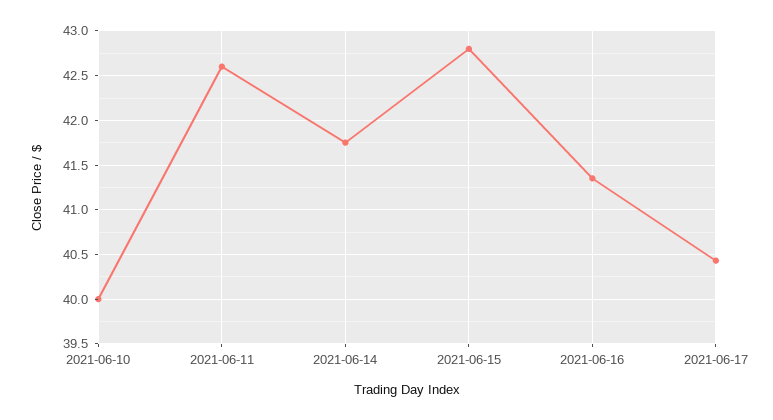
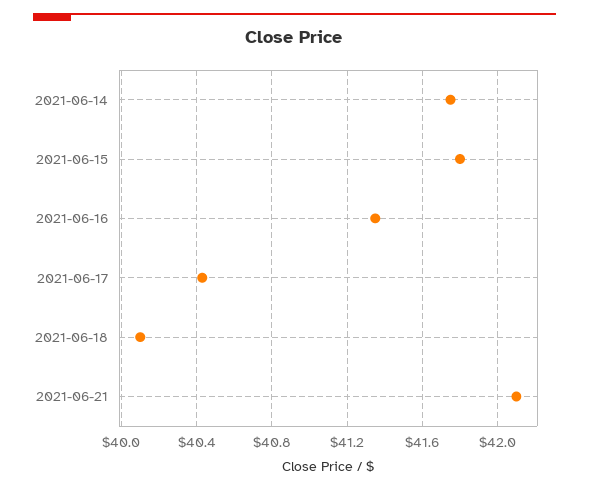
2021-06-10: 40 -> none
2021-06-11: 42.6 -> none
2021-06-15: 42.8 -> 41.8
2021-06-18: none -> 40.1
2021-06-21: none -> 42.1

